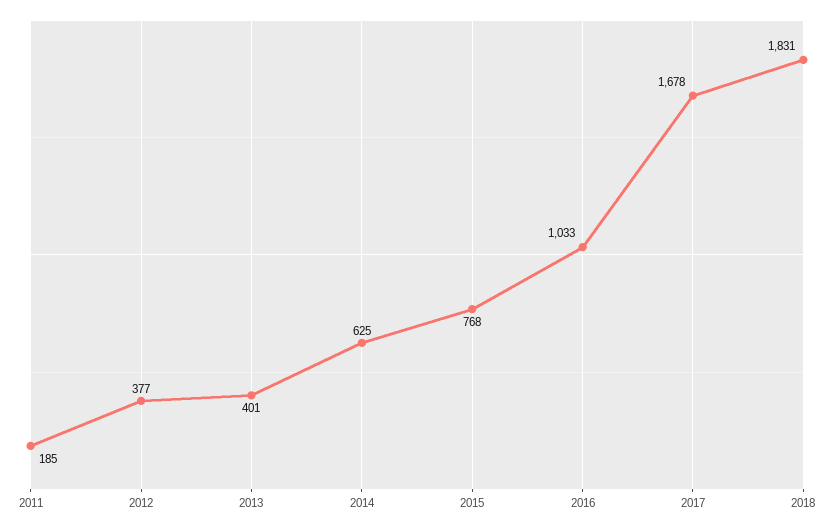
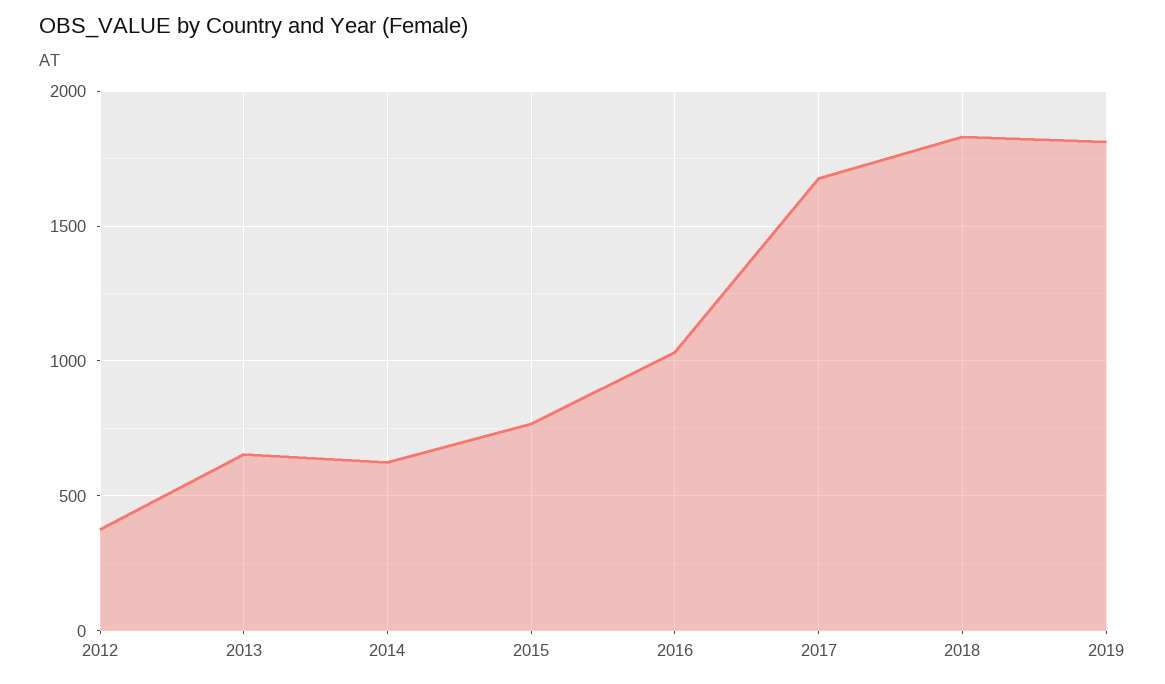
2011: 185 -> none
2013: 401 -> 650
2019: none -> 1800

